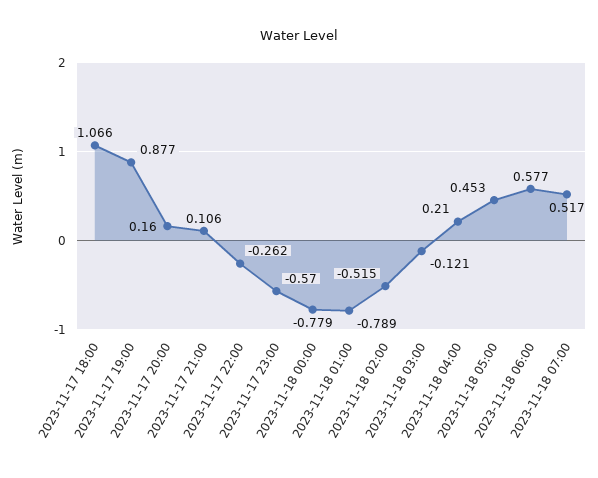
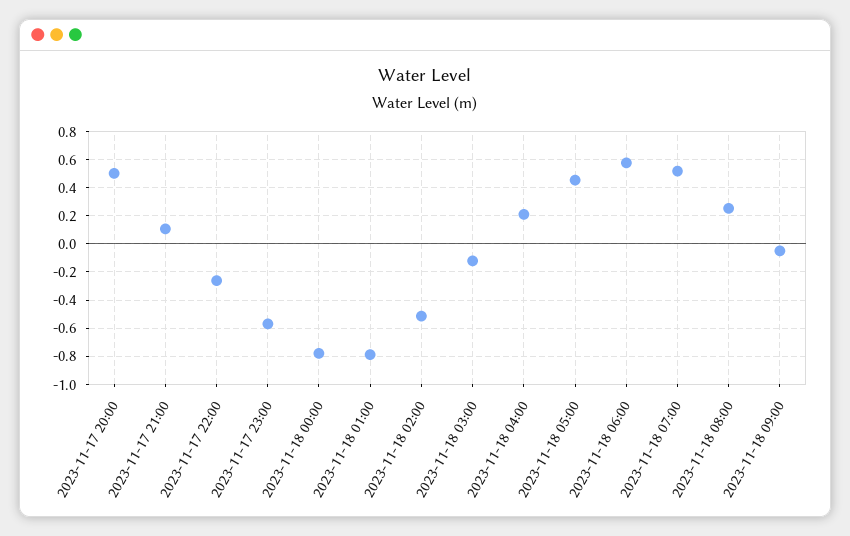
2023-11-17 18:00: 1.066 -> none
2023-11-17 19:00: 0.877 -> none
2023-11-17 20:00: 0.16 -> 0.5
2023-11-18 08:00: none -> 0.25
2023-11-18 09:00: none -> -0.05

